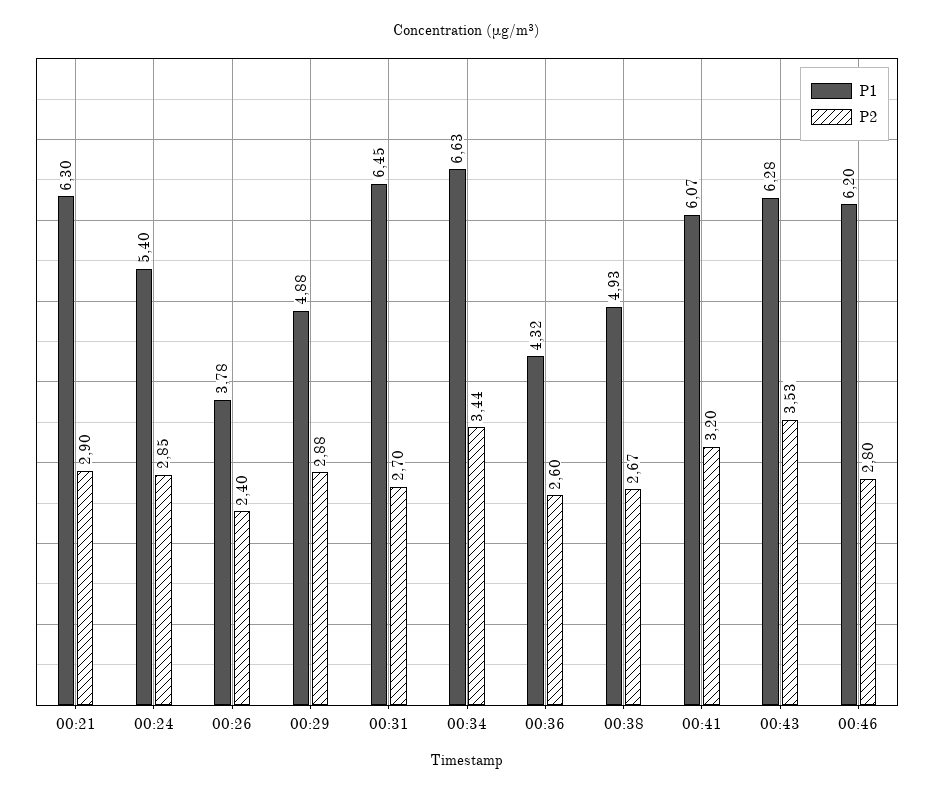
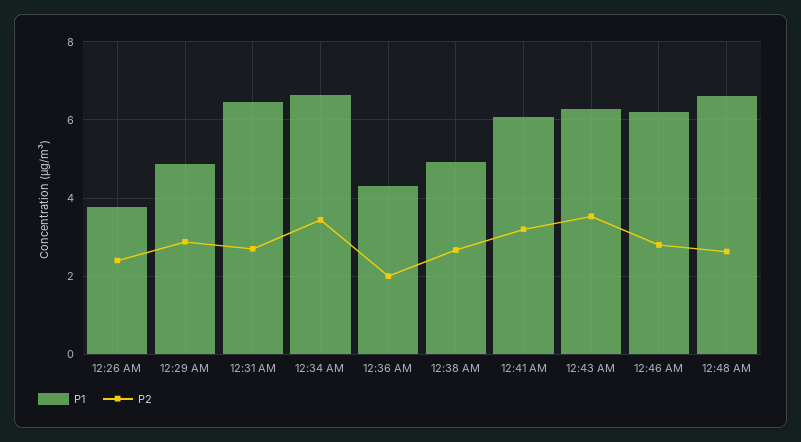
P1, 00:21: 6.3 -> none
P2, 00:21: 2.9 -> none
P1, 00:24: 5.4 -> none
P2, 00:24: 2.85 -> none
P2, 00:36: 2.6 -> 2
P1, 12:48 AM: none -> 6.6
P2, 12:48 AM: none -> 2.6

